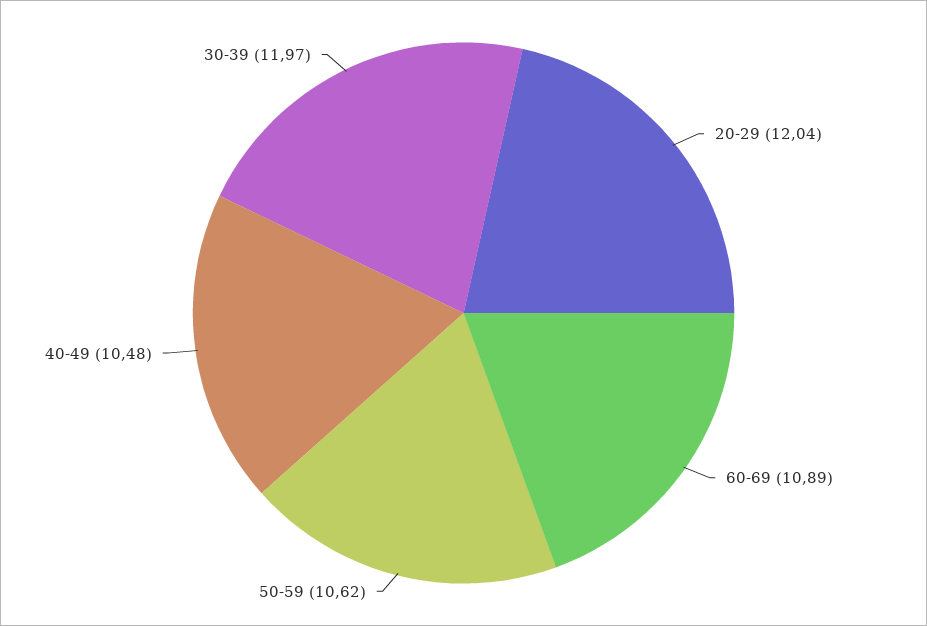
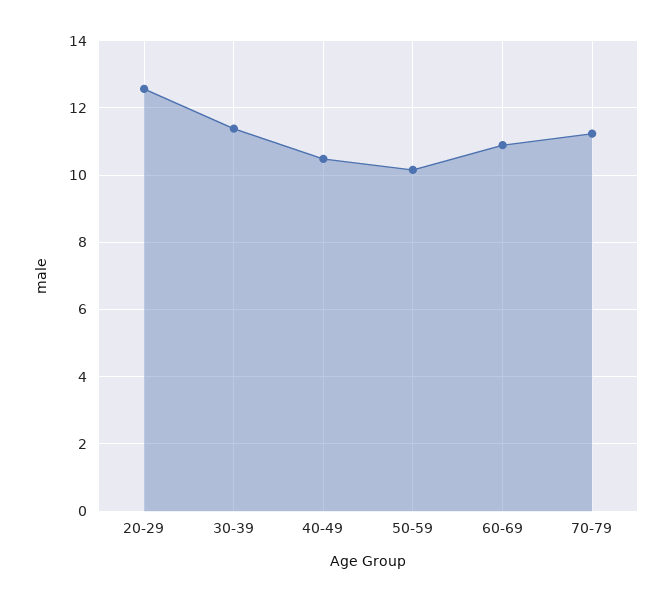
20-29: 12.04 -> 12.6
50-59: 10.62 -> 10.2
30-39: 11.97 -> 11.4
70-79: none -> 11.2

